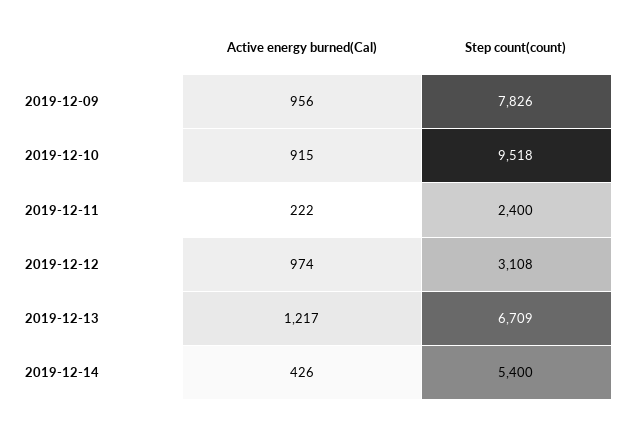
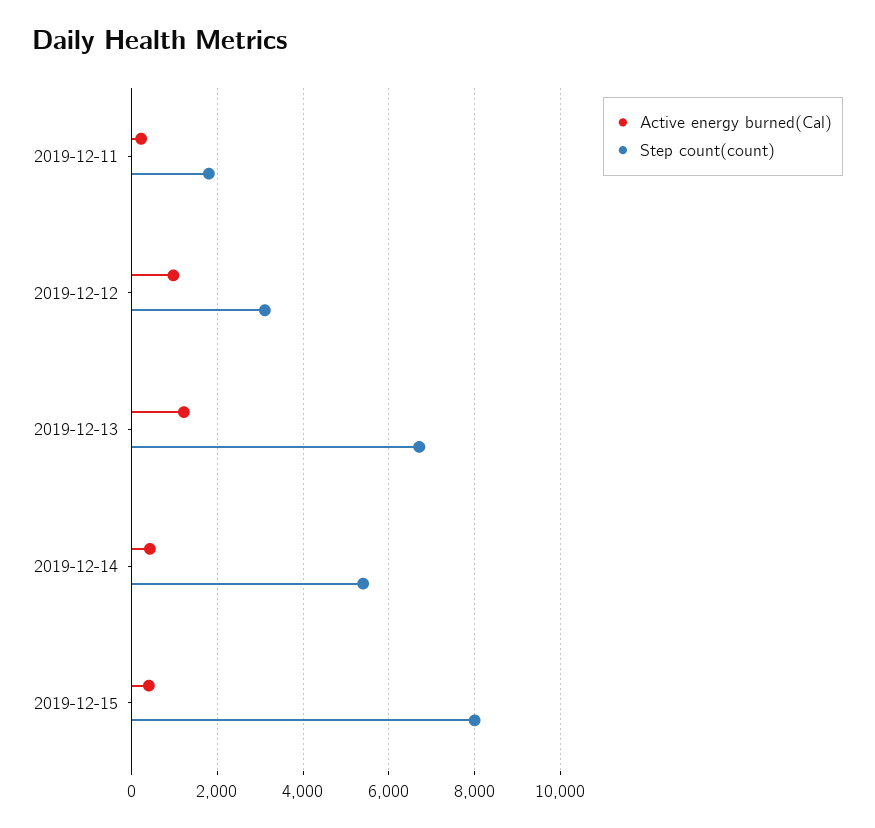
Active energy burned(Cal), 2019-12-09: 956 -> none
Step count(count), 2019-12-09: 7826 -> none
Active energy burned(Cal), 2019-12-10: 915 -> none
Step count(count), 2019-12-10: 9518 -> none
Step count(count), 2019-12-11: 2400 -> 1800
Active energy burned(Cal), 2019-12-15: none -> 400
Step count(count), 2019-12-15: none -> 8000

